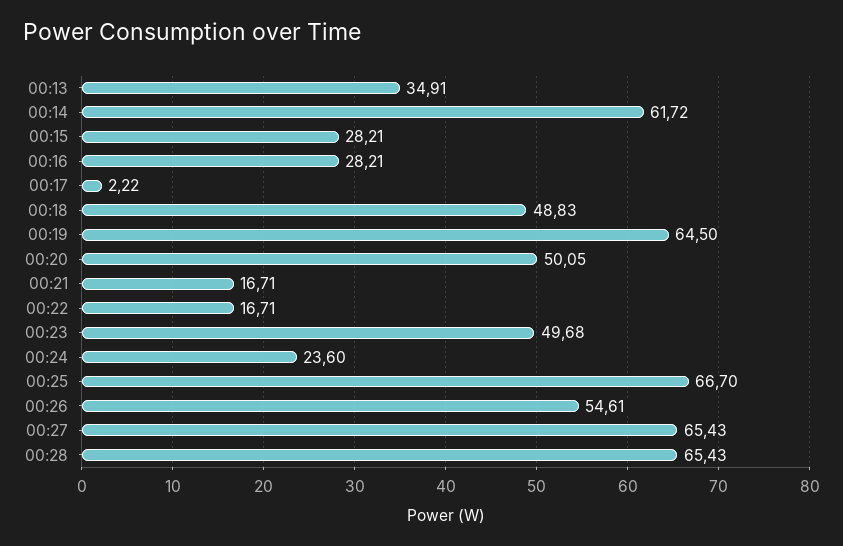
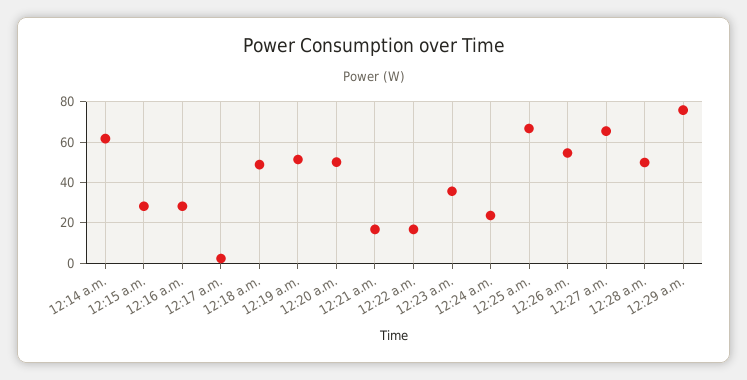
00:13: 34.91 -> none
00:19: 64.5 -> 50
00:23: 49.68 -> 35
00:28: 65.43 -> 50
12:29 a.m.: none -> 75

